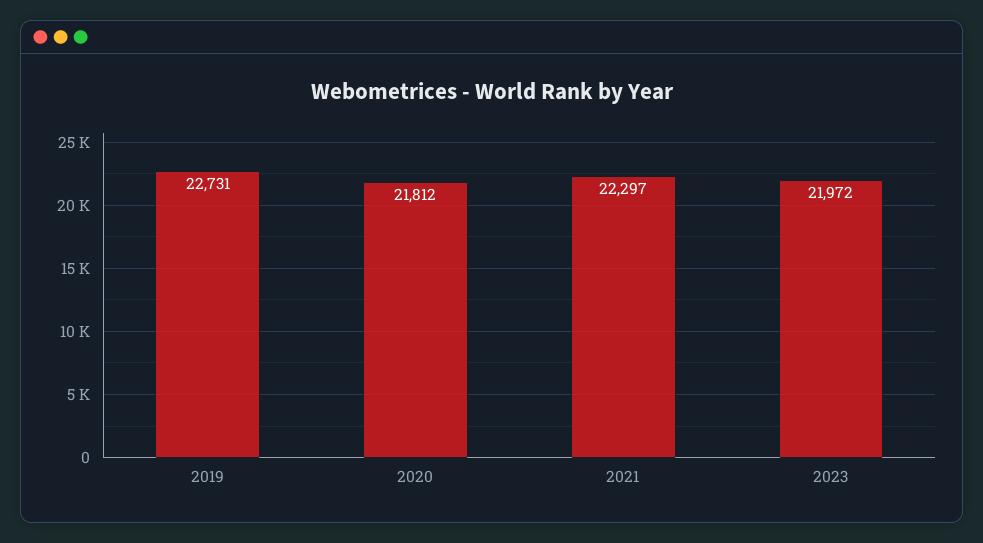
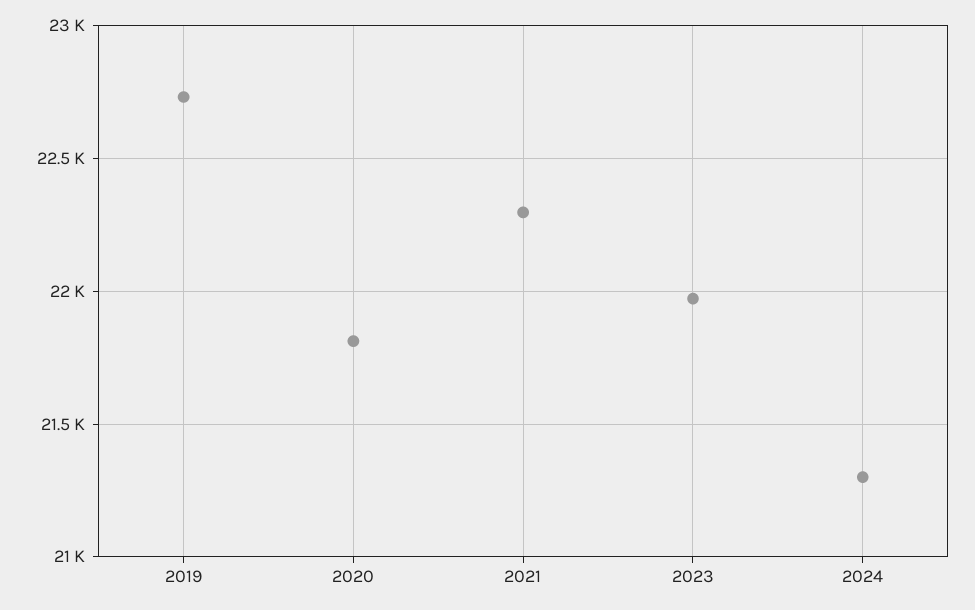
2024: none -> 21300

